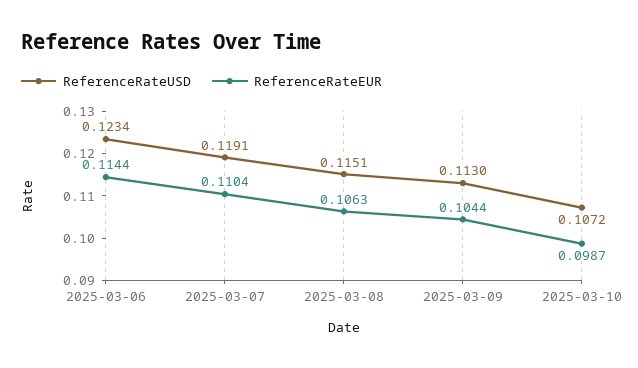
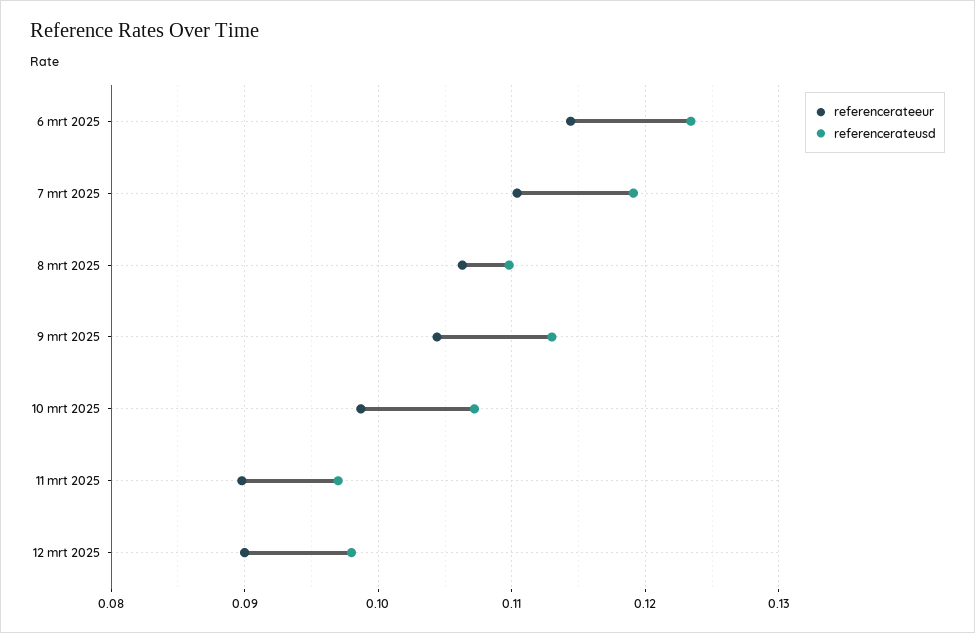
ReferenceRateUSD, 2025-03-08: 0.1151 -> 0.11
ReferenceRateEUR, 11 mrt 2025: none -> 0.09
ReferenceRateUSD, 11 mrt 2025: none -> 0.097
ReferenceRateEUR, 12 mrt 2025: none -> 0.09
ReferenceRateUSD, 12 mrt 2025: none -> 0.098

